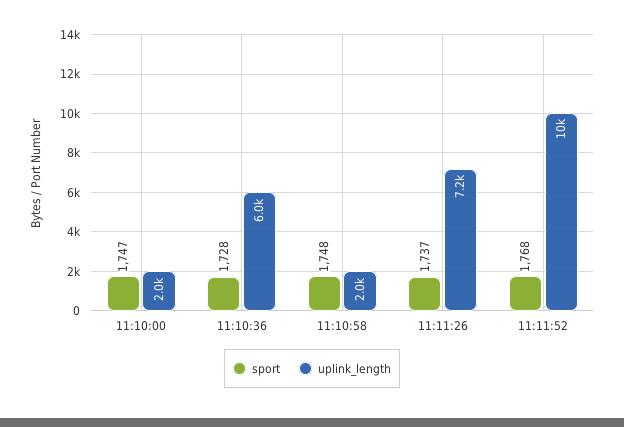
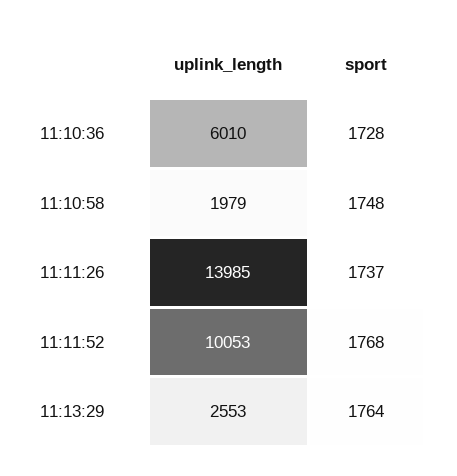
sport, 11:10:00: 1747 -> none
uplink_length, 11:10:00: 2000 -> none
uplink_length, 11:11:26: 7200 -> 13985
uplink_length, 11:13:29: none -> 2553
sport, 11:13:29: none -> 1764

